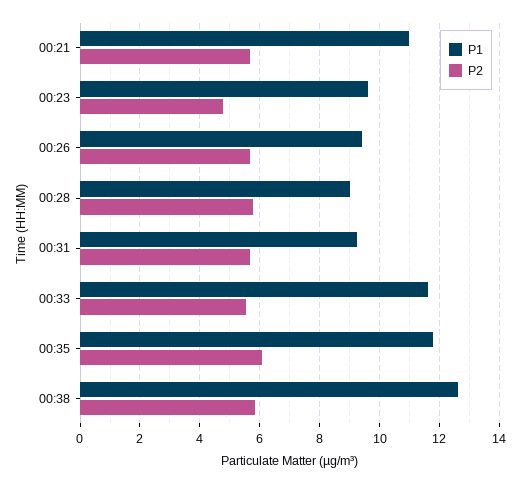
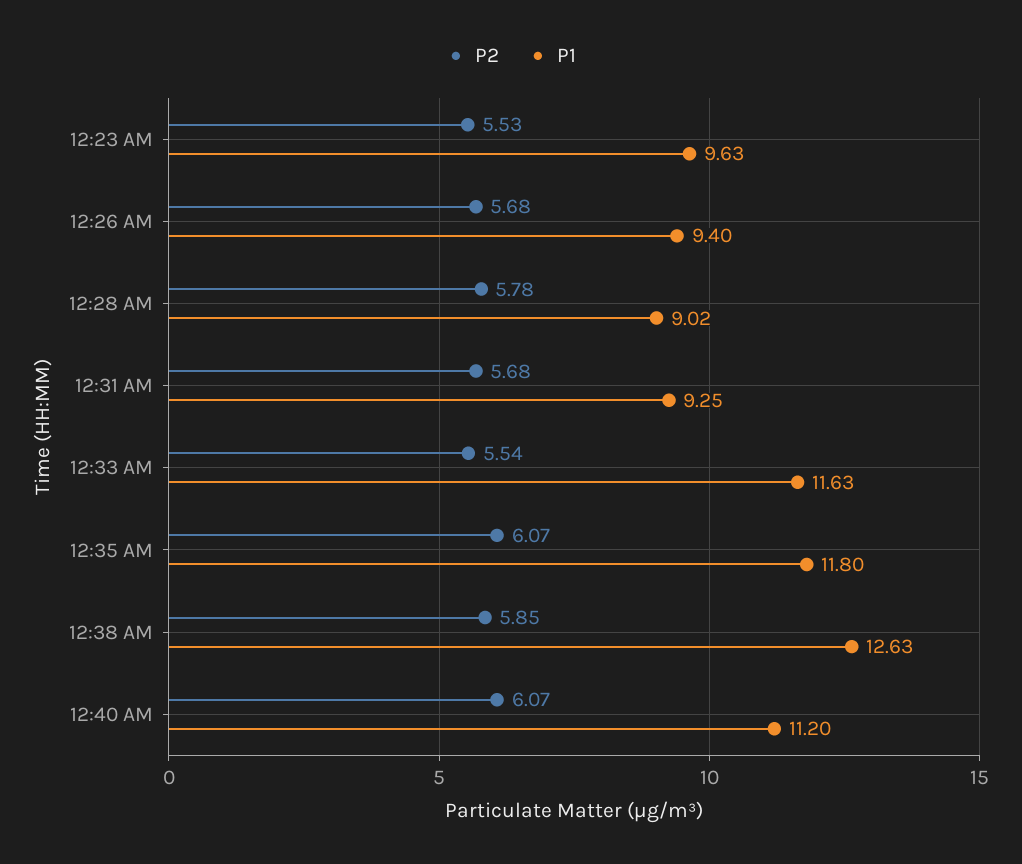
P1, 00:21: 11 -> none
P2, 00:21: 5.75 -> none
P2, 00:23: 4.75 -> 5.53
P2, 12:40 AM: none -> 6.07
P1, 12:40 AM: none -> 11.2

